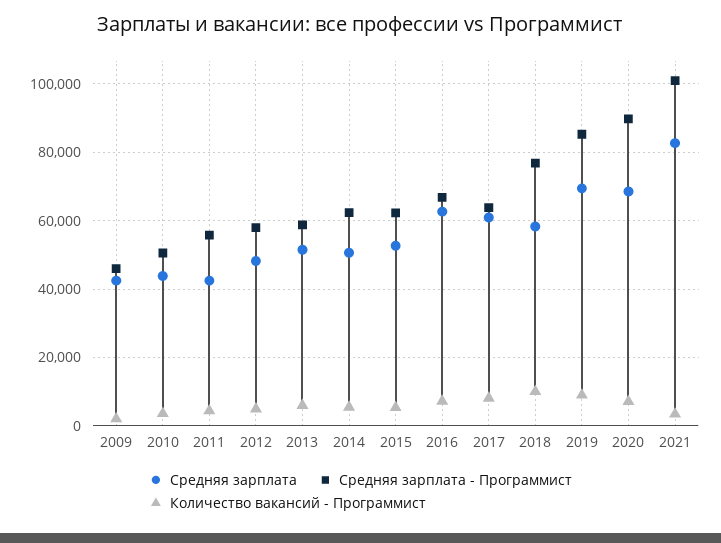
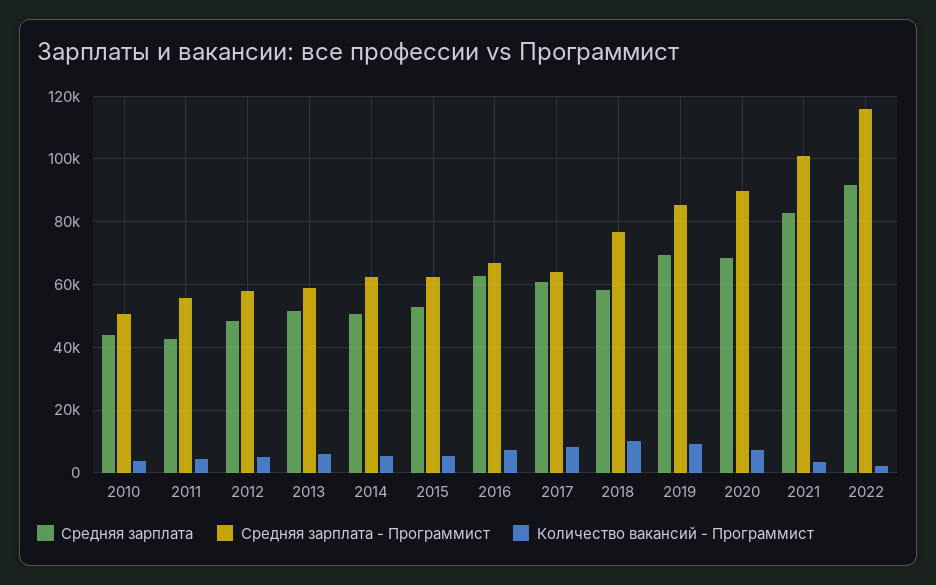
Средняя зарплата, 2009: 42000 -> none
Средняя зарплата - Программист, 2009: 46000 -> none
Количество вакансий - Программист, 2009: 2000 -> none
Средняя зарплата, 2022: none -> 92000
Средняя зарплата - Программист, 2022: none -> 116000
Количество вакансий - Программист, 2022: none -> 2000

